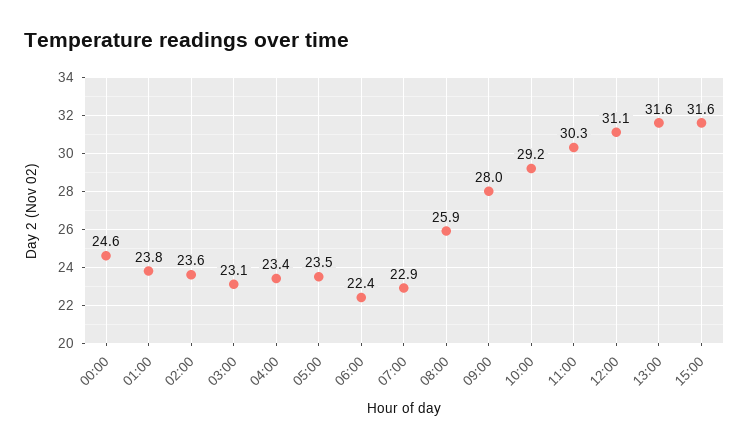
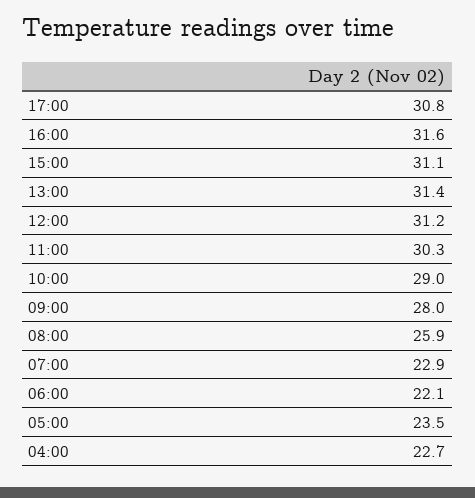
00:00: 24.6 -> none
01:00: 23.8 -> none
02:00: 23.6 -> none
03:00: 23.1 -> none
04:00: 23.4 -> 22.7
06:00: 22.4 -> 22.1
10:00: 29.2 -> 29
12:00: 31.1 -> 31.2
13:00: 31.6 -> 31.4
15:00: 31.6 -> 31.1
17:00: none -> 30.8
16:00: none -> 31.6

